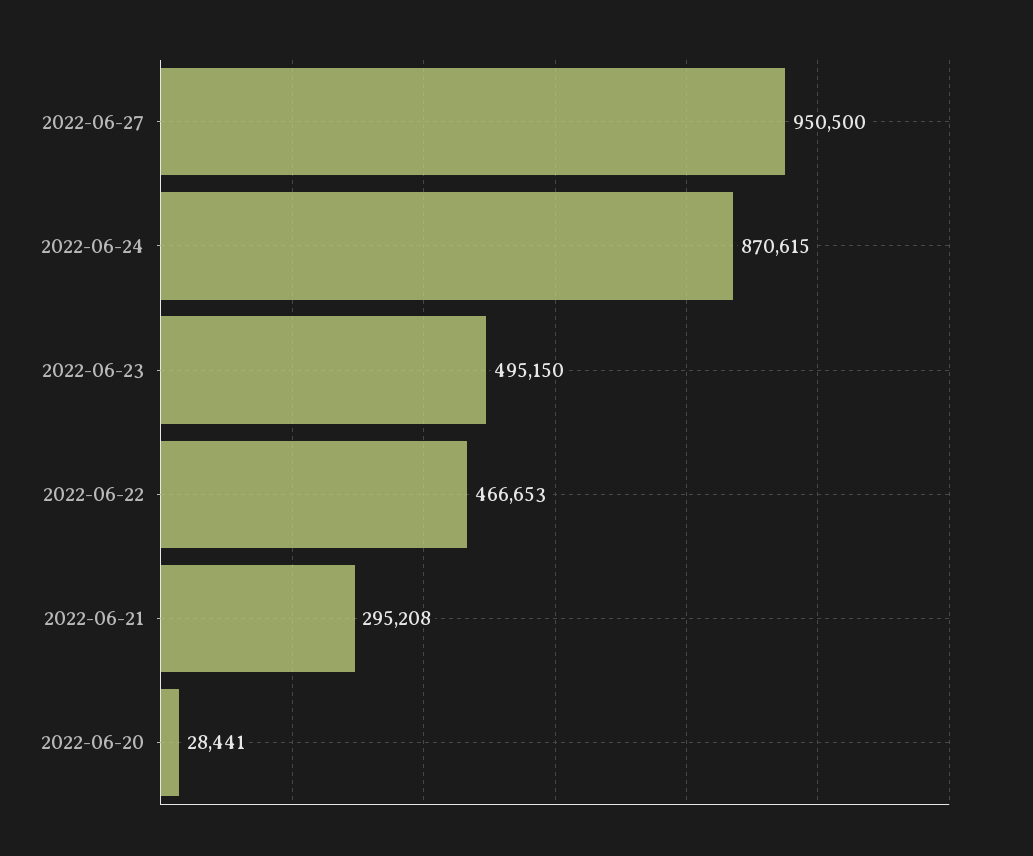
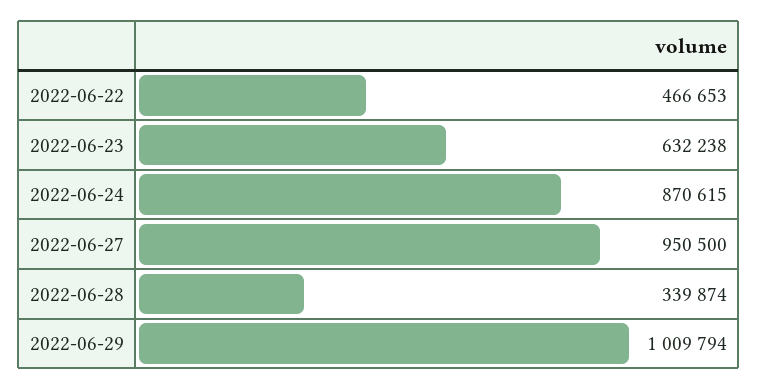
2022-06-23: 495150 -> 632238
2022-06-21: 295208 -> none
2022-06-20: 28441 -> none
2022-06-28: none -> 339874
2022-06-29: none -> 1009794

